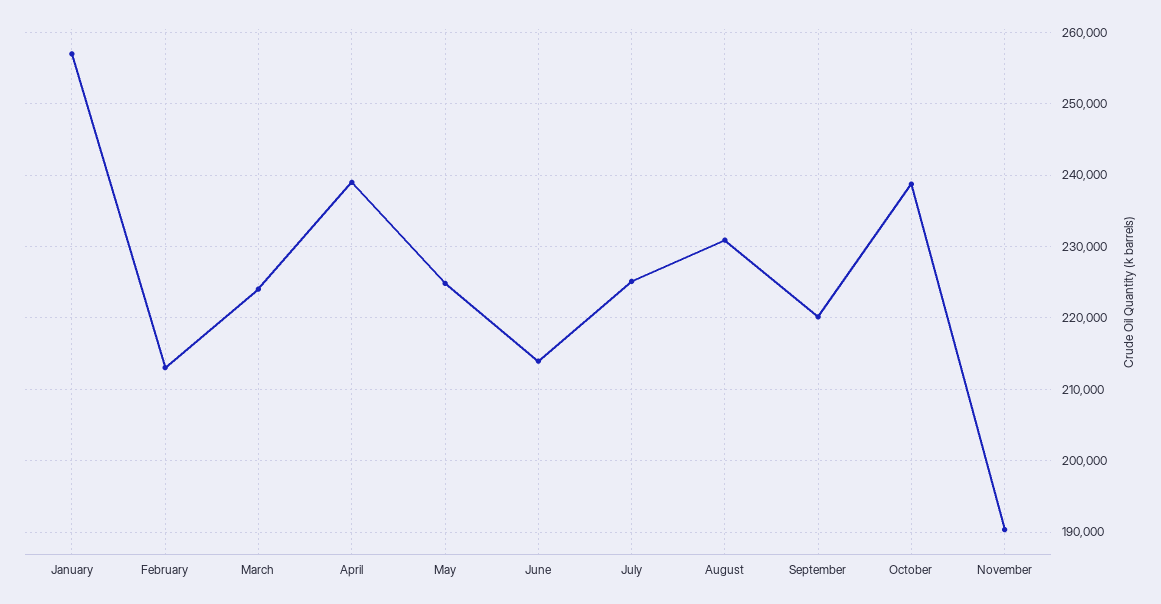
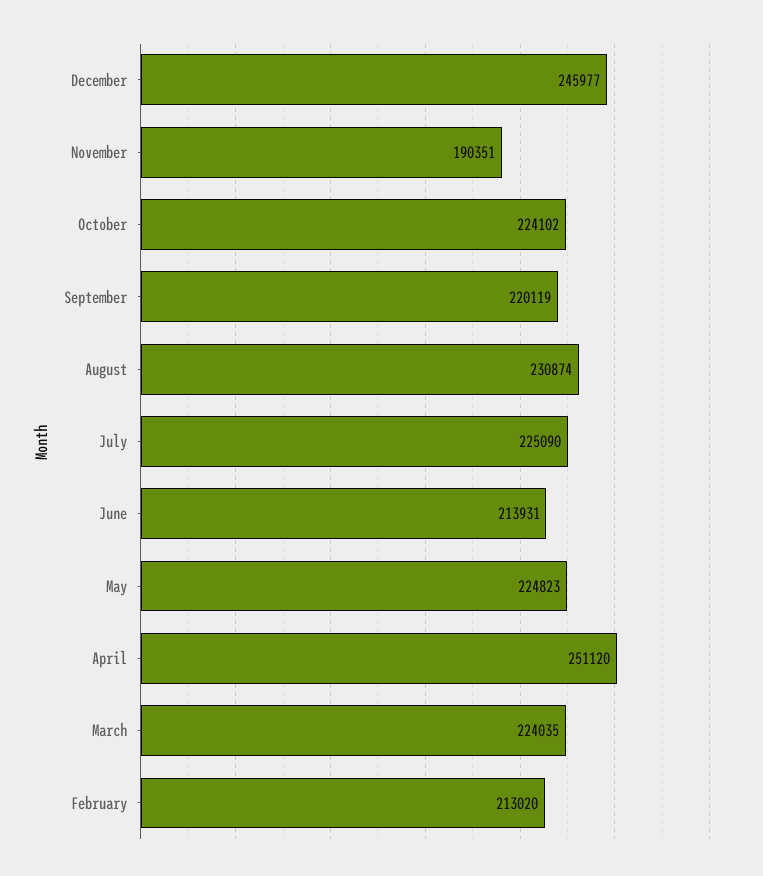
January: 257000 -> none
April: 239000 -> 251120
October: 239000 -> 224102
December: none -> 245977

